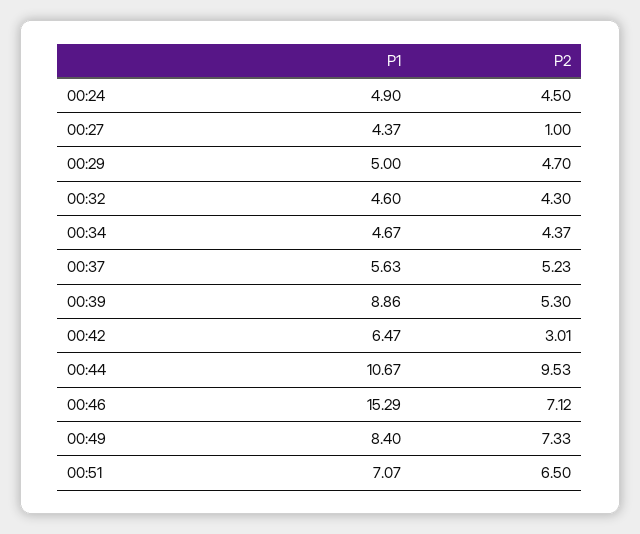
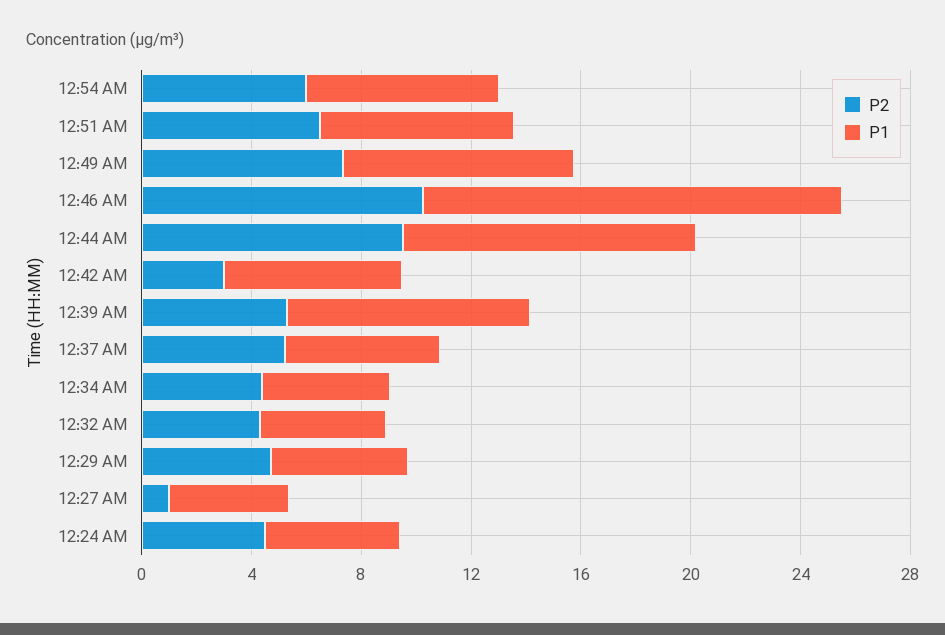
P2, 00:46: 7.12 -> 10
P2, 12:54 AM: none -> 6
P1, 12:54 AM: none -> 7

